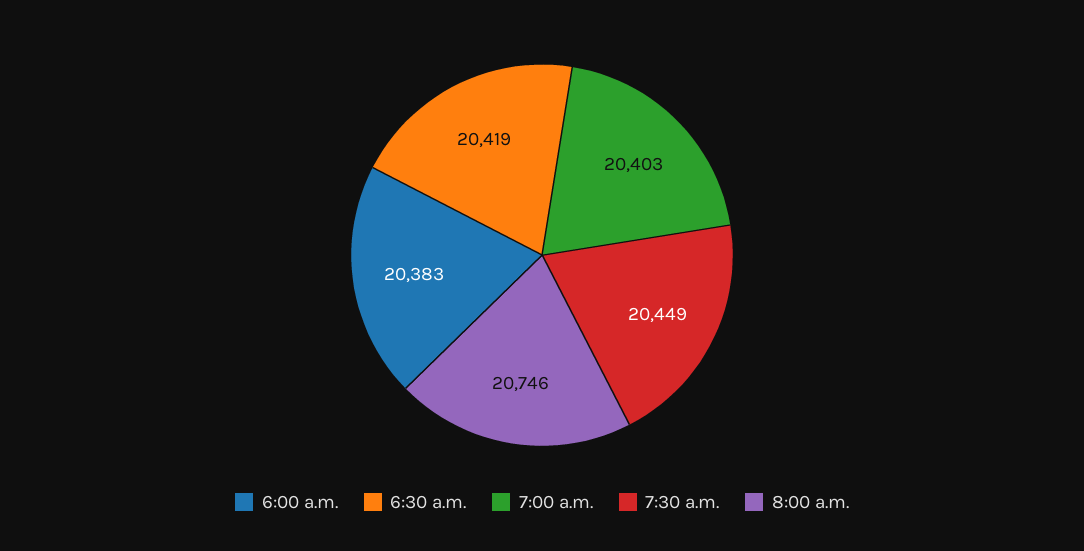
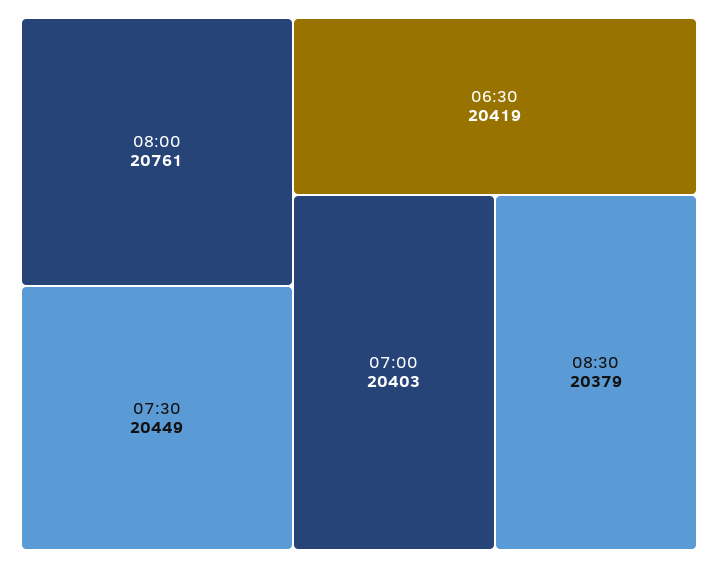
6:00 a.m.: 20383 -> none
8:00 a.m.: 20746 -> 20761
08:30: none -> 20379

